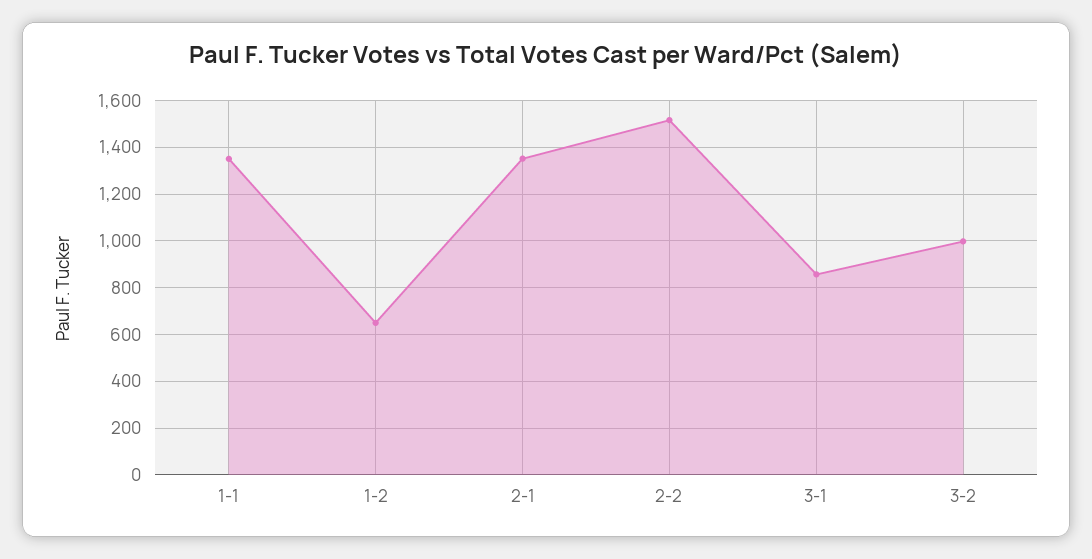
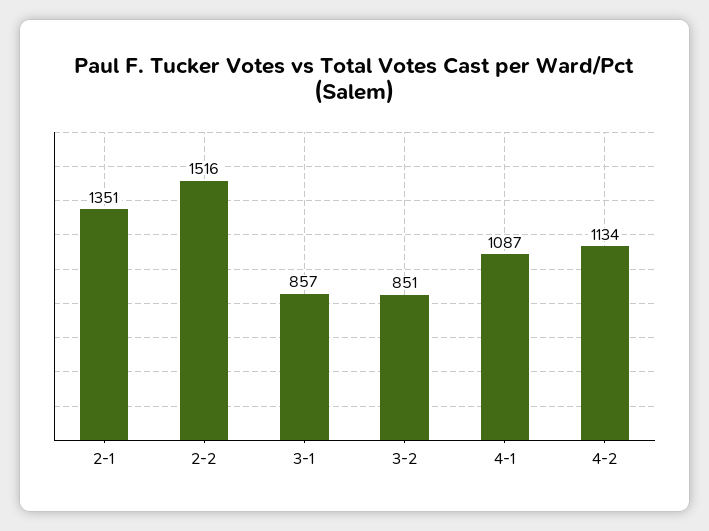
1-1: 1350 -> none
1-2: 650 -> none
3-2: 1000 -> 851
4-1: none -> 1087
4-2: none -> 1134

